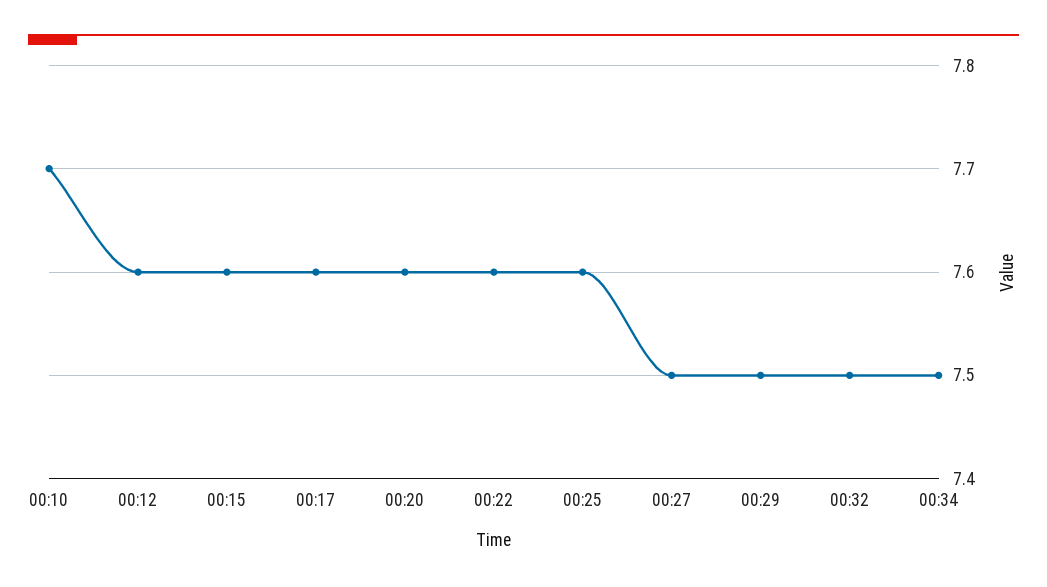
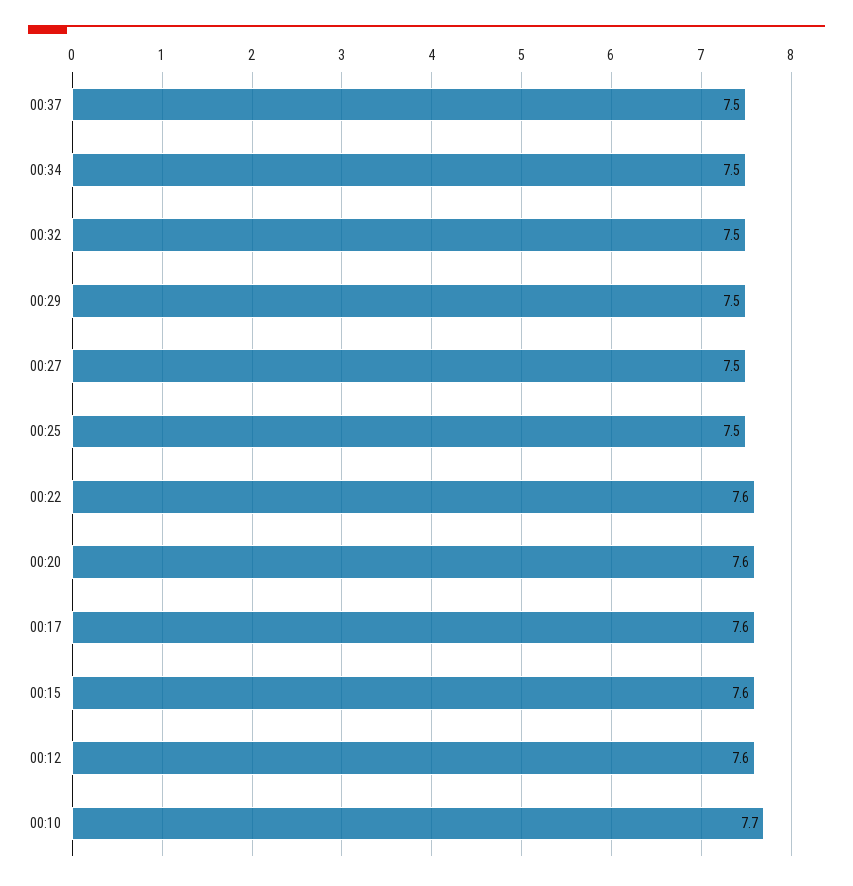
00:25: 7.6 -> 7.5
00:37: none -> 7.5

